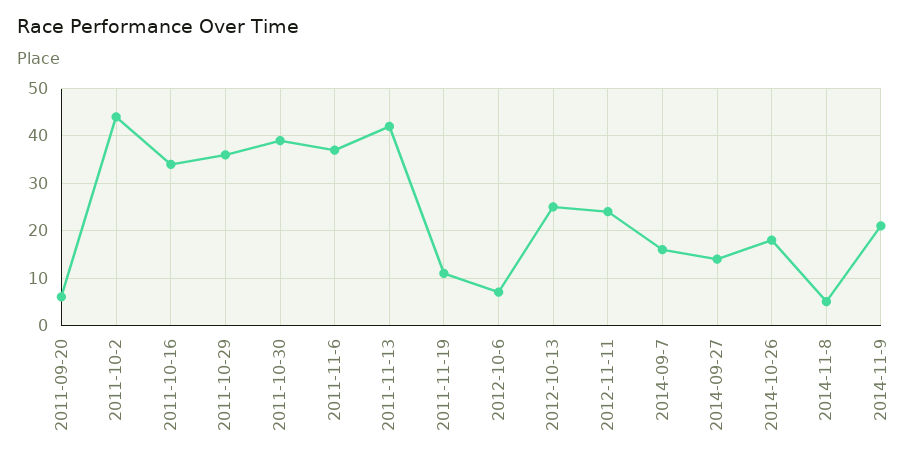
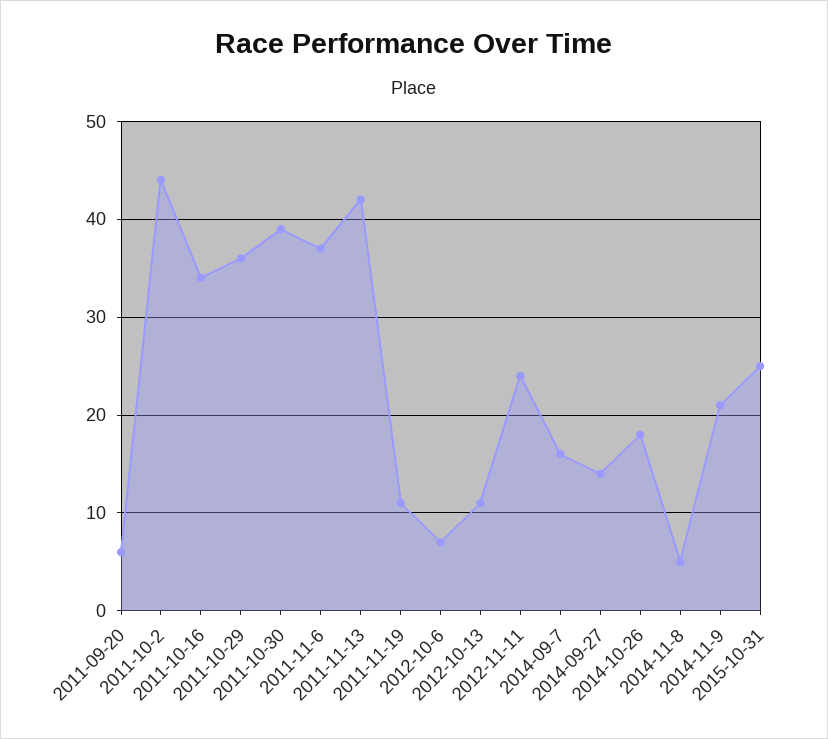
2012-10-13: 25 -> 11
2015-10-31: none -> 25

